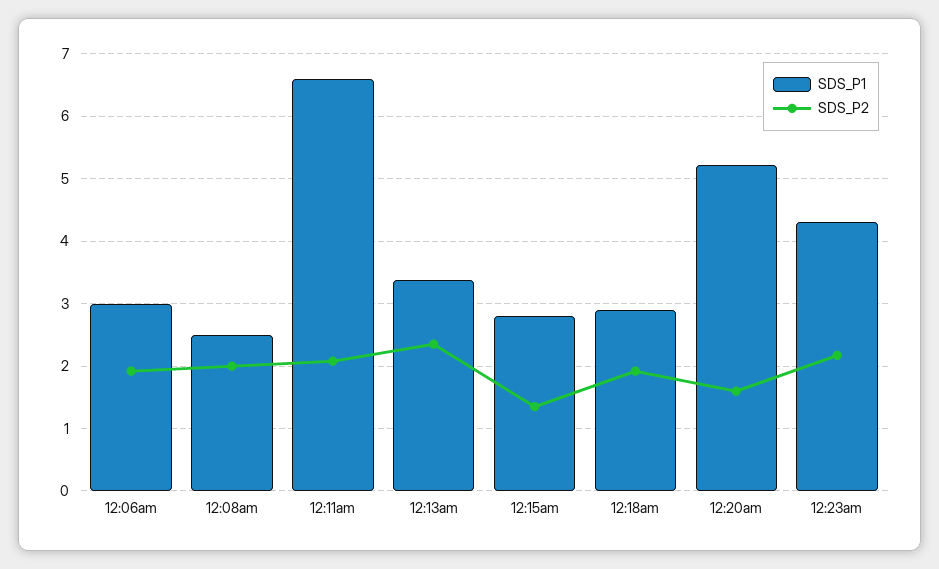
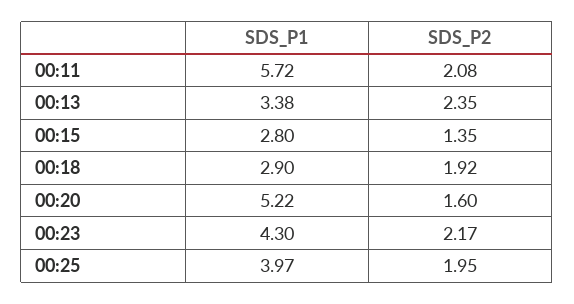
SDS_P1, 12:06am: 3 -> none
SDS_P2, 12:06am: 1.9 -> none
SDS_P1, 12:08am: 2.5 -> none
SDS_P2, 12:08am: 2 -> none
SDS_P1, 12:11am: 6.6 -> 5.72
SDS_P1, 00:25: none -> 3.97
SDS_P2, 00:25: none -> 1.95

